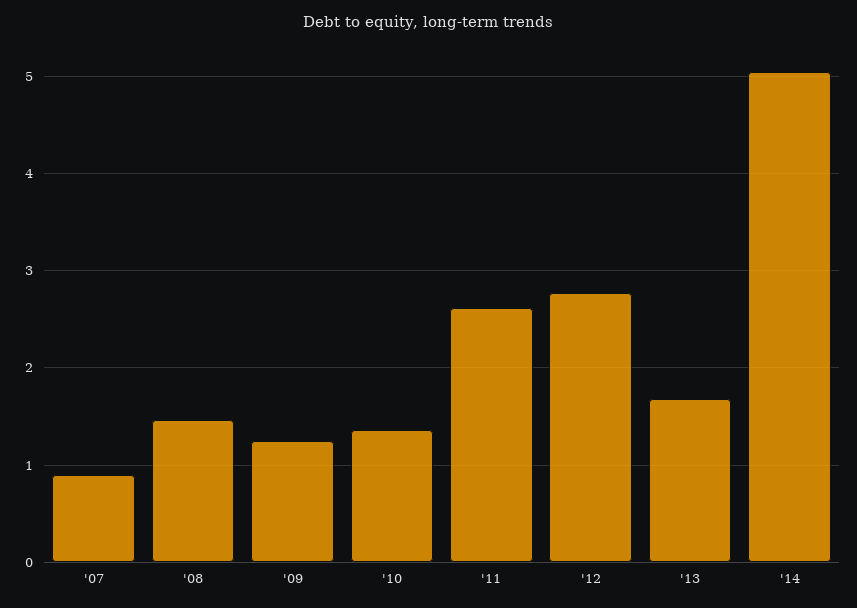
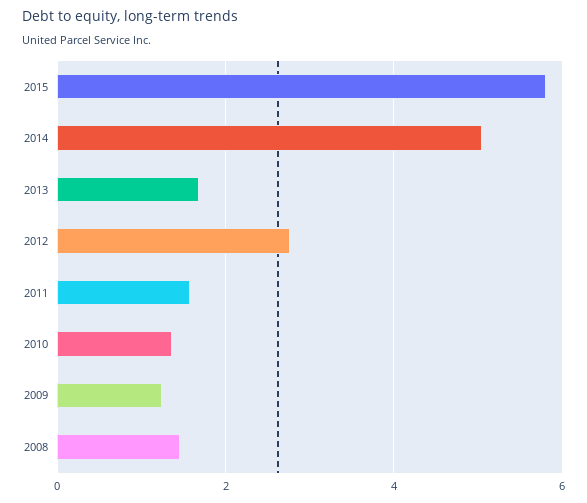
'07: 0.9 -> none
'11: 2.6 -> 1.6
2015: none -> 5.8

